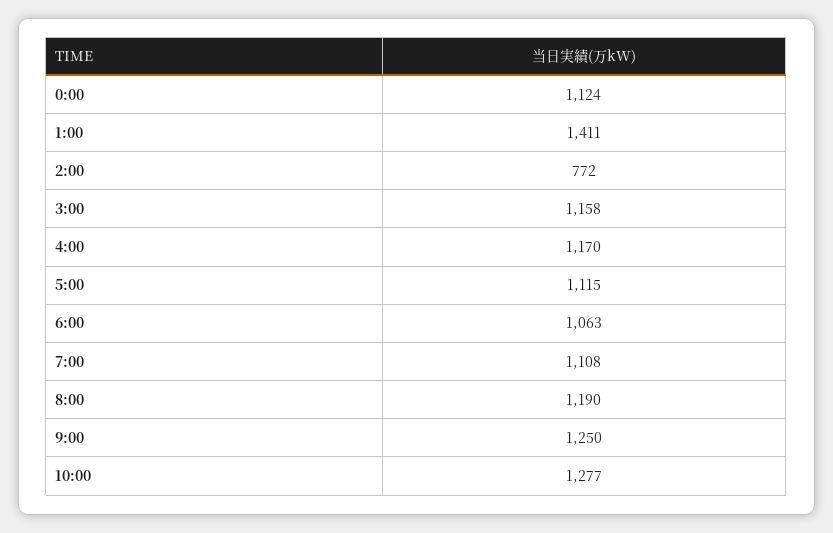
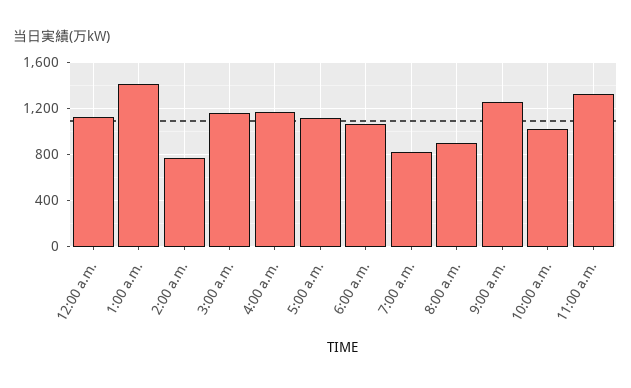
7:00: 1108 -> 800
8:00: 1190 -> 900
10:00: 1277 -> 1000
11:00 a.m.: none -> 1300

